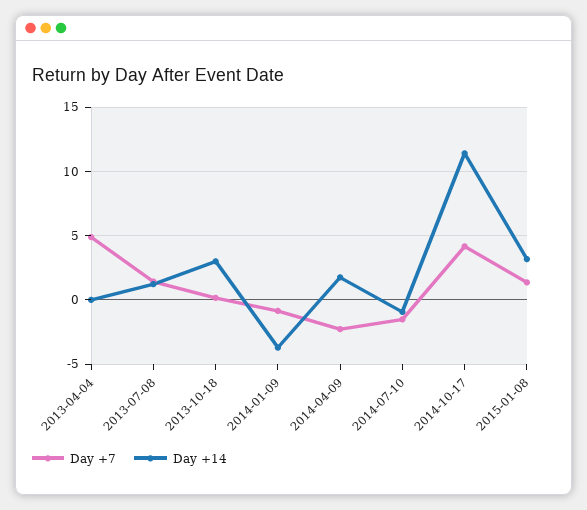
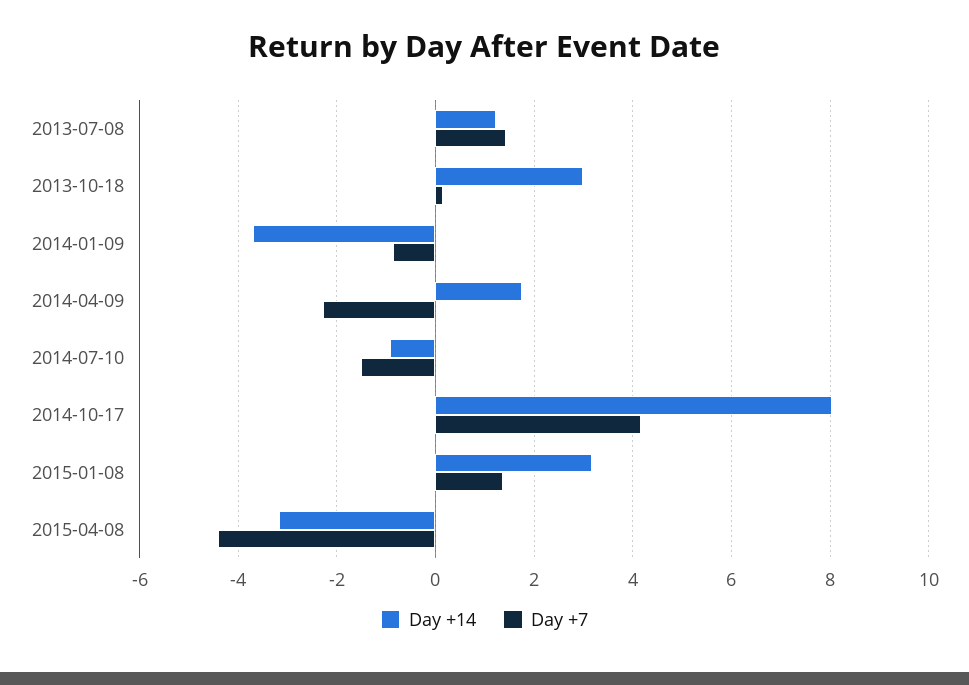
Day +7, 2013-04-04: 5 -> none
Day +14, 2013-04-04: 0 -> none
Day +14, 2014-10-17: 11.5 -> 8
Day +14, 2015-04-08: none -> -3.2
Day +7, 2015-04-08: none -> -4.4

